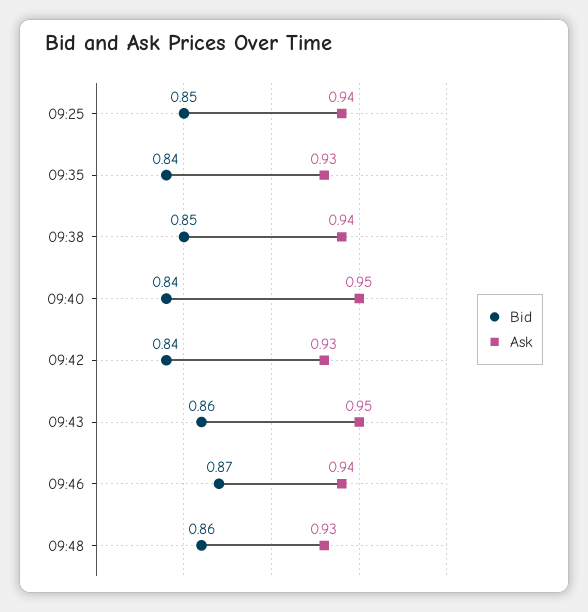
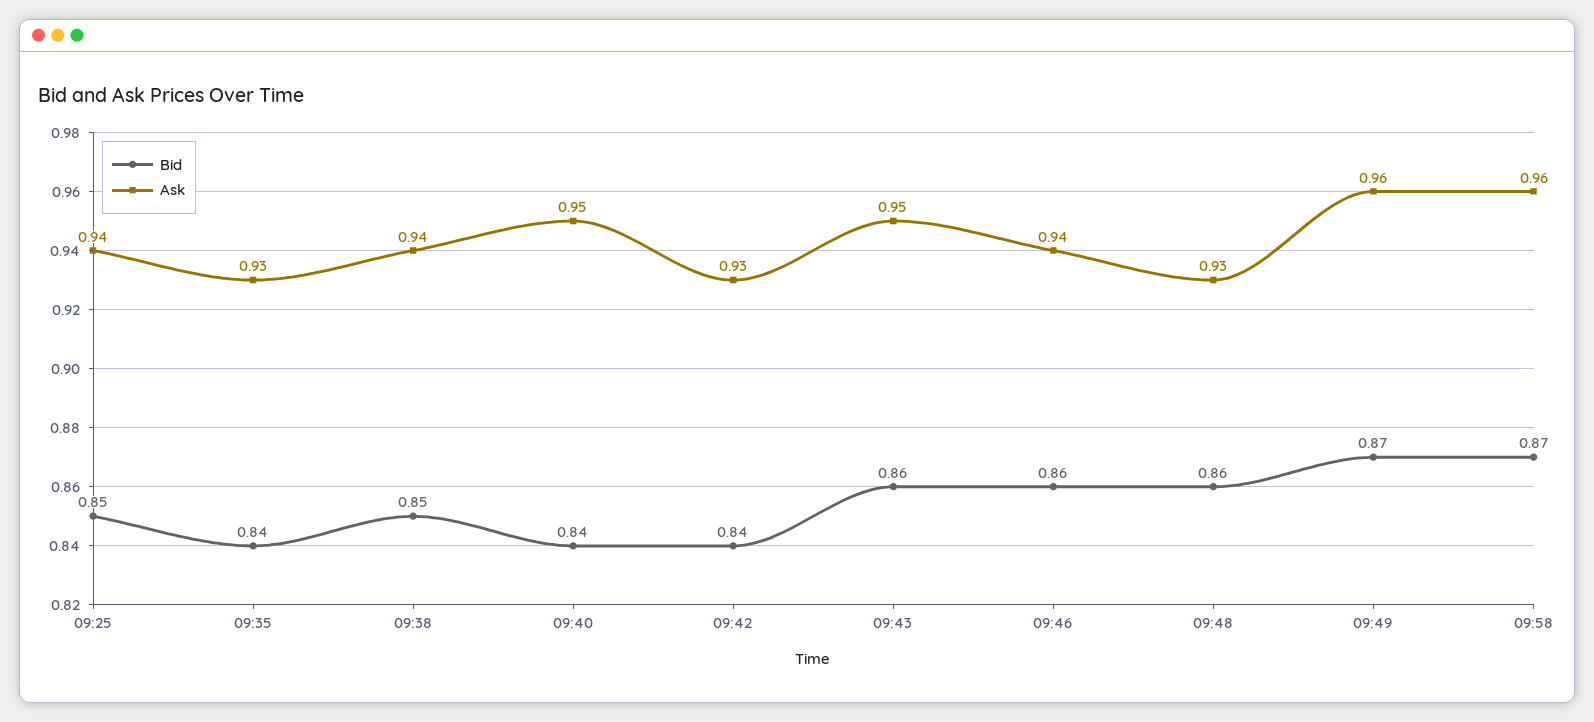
Bid, 09:46: 0.87 -> 0.86
Bid, 09:49: none -> 0.87
Ask, 09:49: none -> 0.96
Bid, 09:58: none -> 0.87
Ask, 09:58: none -> 0.96

